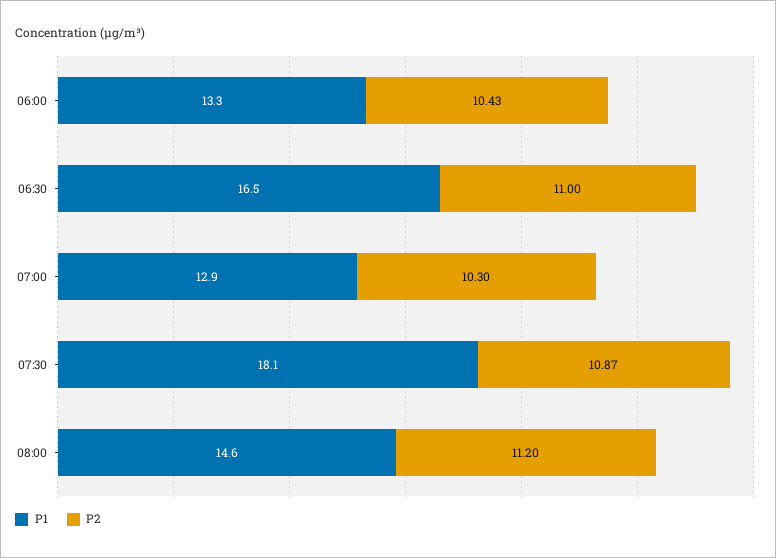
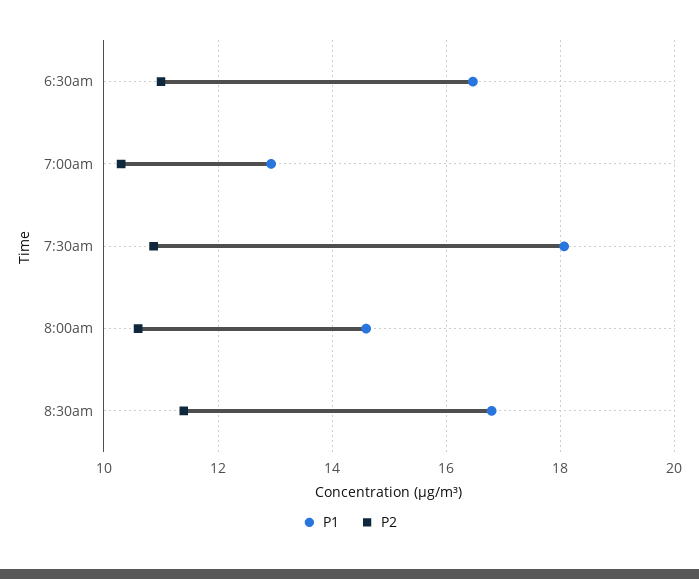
P1, 06:00: 13.3 -> none
P2, 06:00: 10.43 -> none
P2, 08:00: 11.2 -> 10.6
P1, 8:30am: none -> 16.8
P2, 8:30am: none -> 11.4

